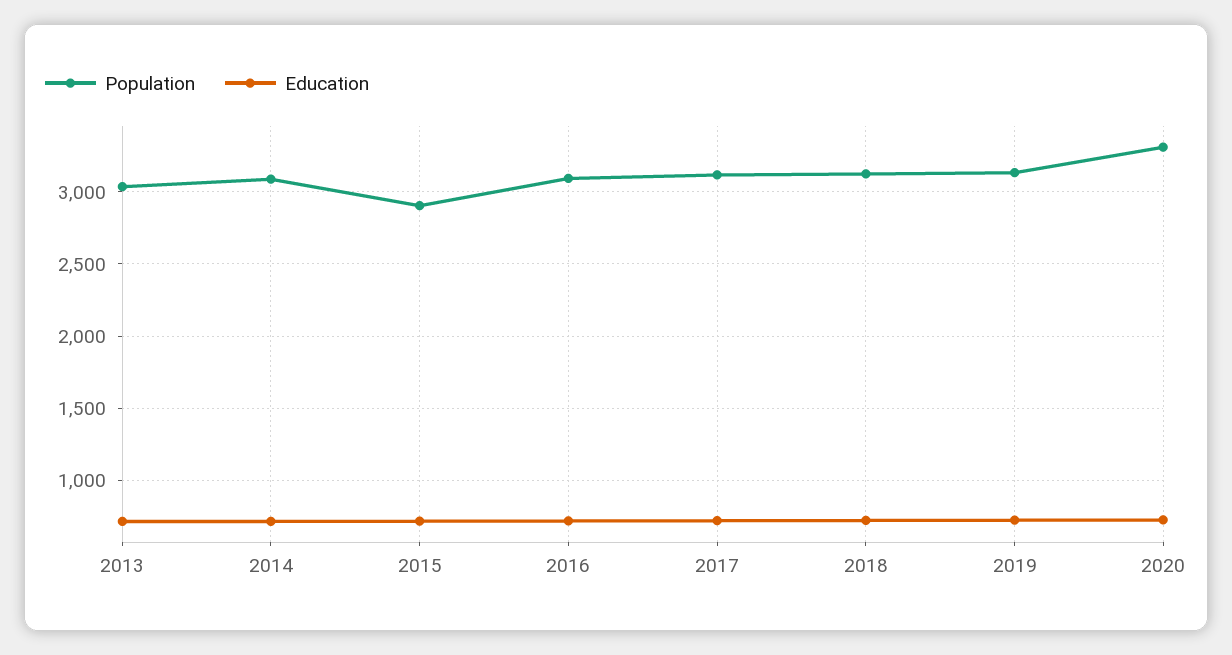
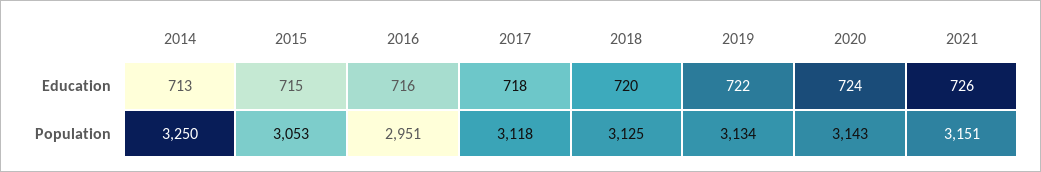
Population, 2013: 3050 -> none
Education, 2013: 700 -> none
Population, 2014: 3100 -> 3250
Population, 2015: 2900 -> 3053
Population, 2016: 3100 -> 2951
Population, 2020: 3300 -> 3143
Education, 2021: none -> 726
Population, 2021: none -> 3151

